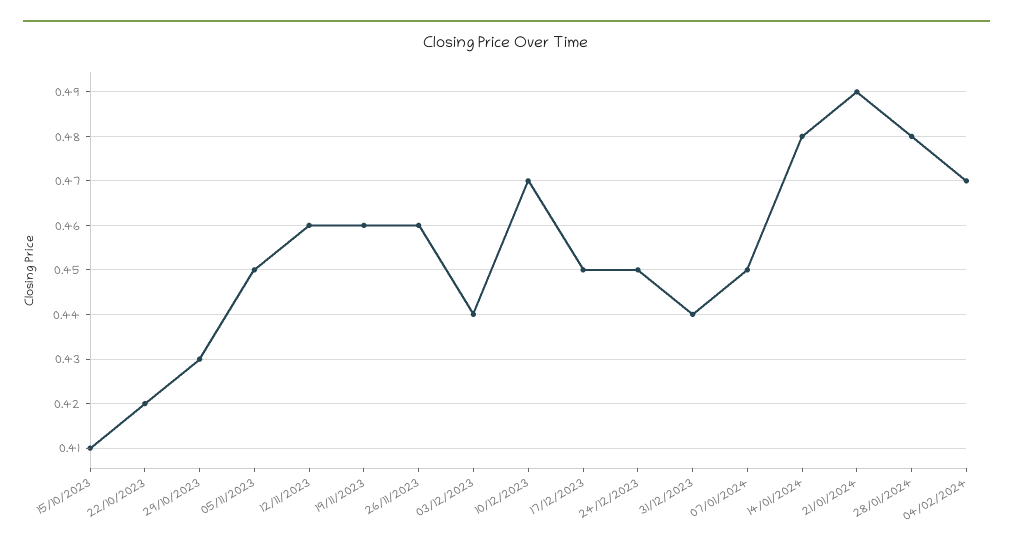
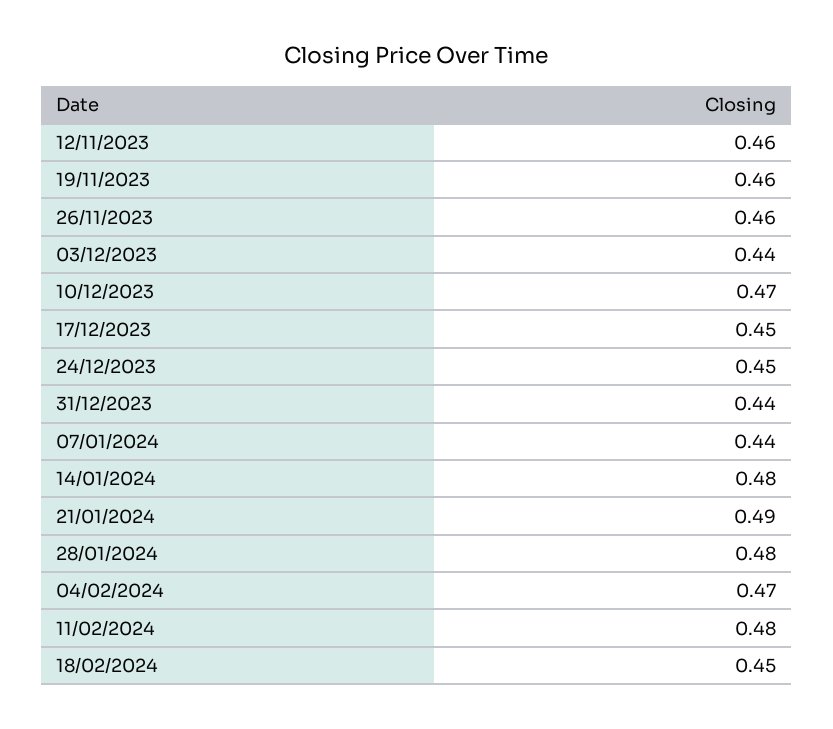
15/10/2023: 0.41 -> none
22/10/2023: 0.42 -> none
29/10/2023: 0.43 -> none
05/11/2023: 0.45 -> none
07/01/2024: 0.45 -> 0.44
11/02/2024: none -> 0.48
18/02/2024: none -> 0.45

